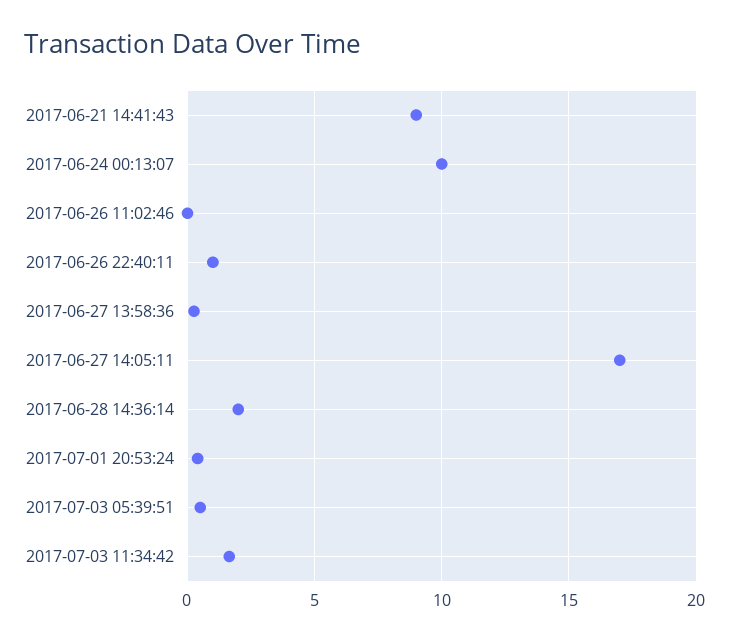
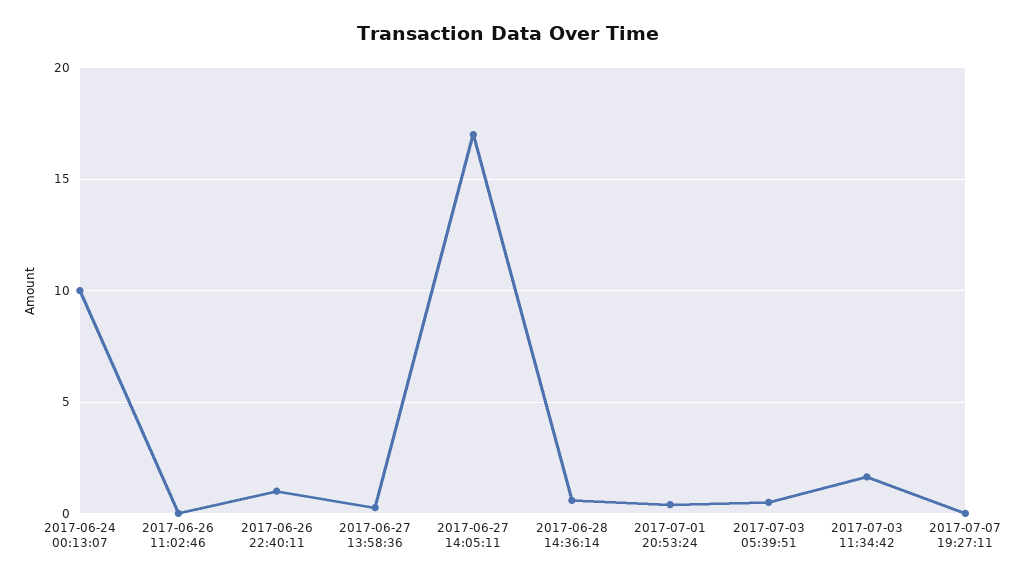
2017-06-21 14:41:43: 9 -> none
2017-06-28 14:36:14: 2 -> 0.5
2017-07-07 19:27:11: none -> 0

